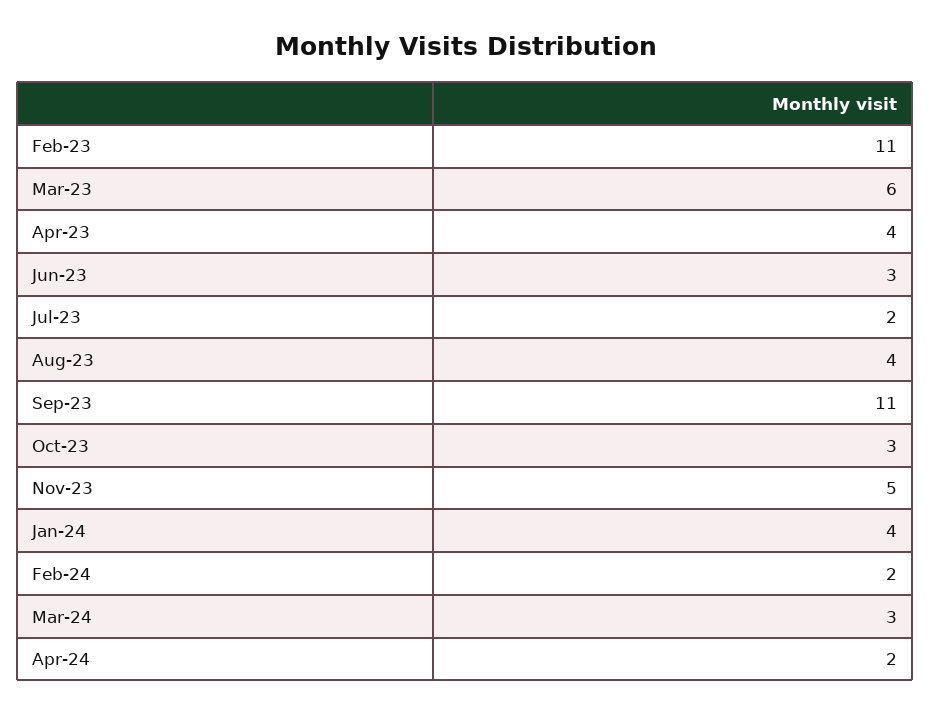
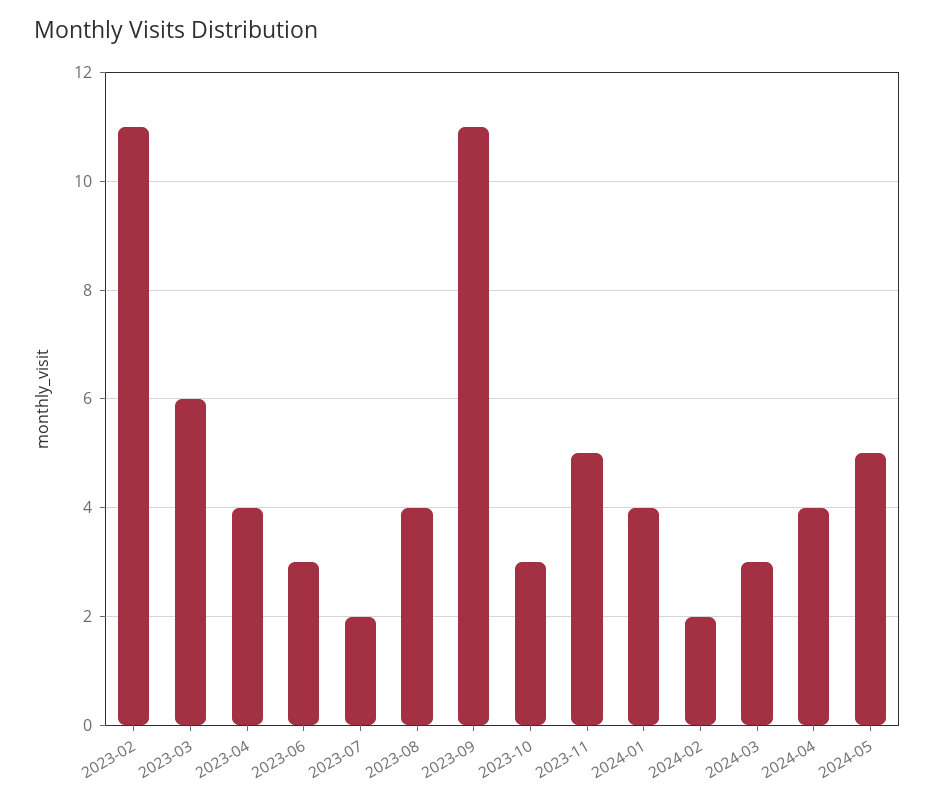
Apr-24: 2 -> 4
2024-05: none -> 5

